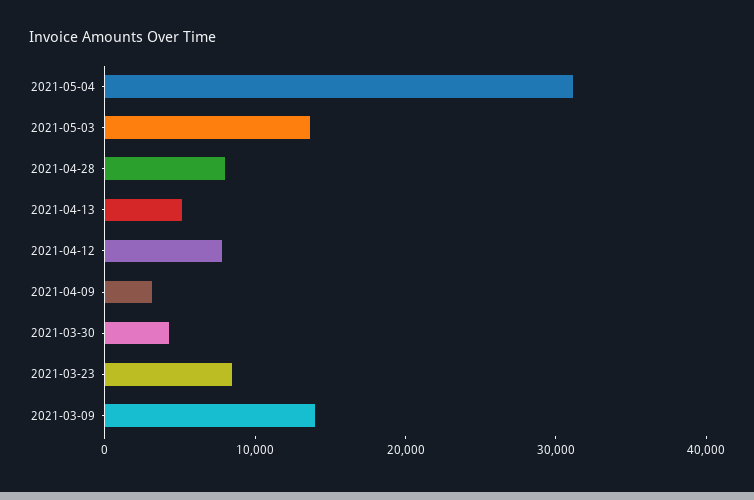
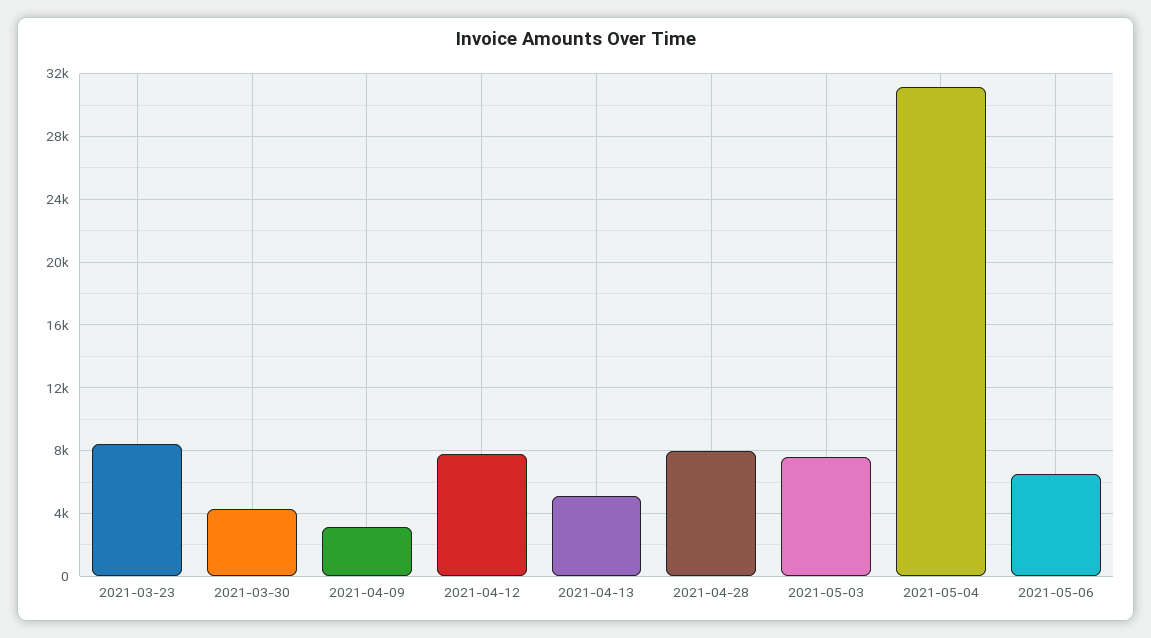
2021-05-03: 14000 -> 7500
2021-03-09: 14000 -> none
2021-05-06: none -> 6500

